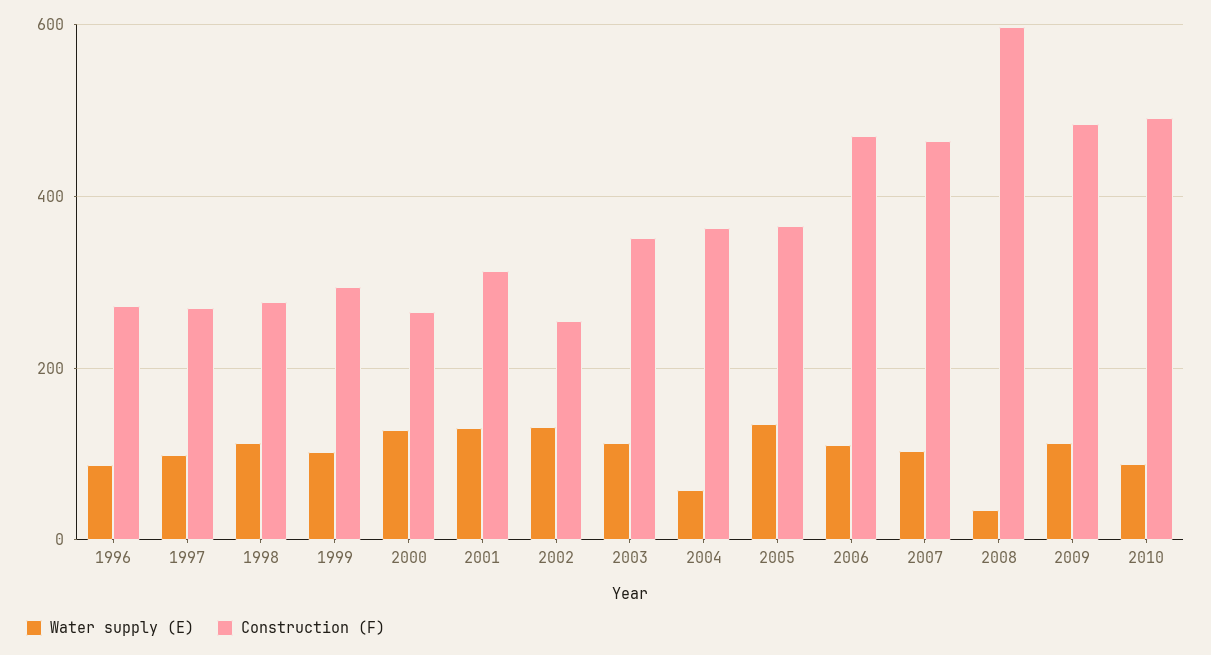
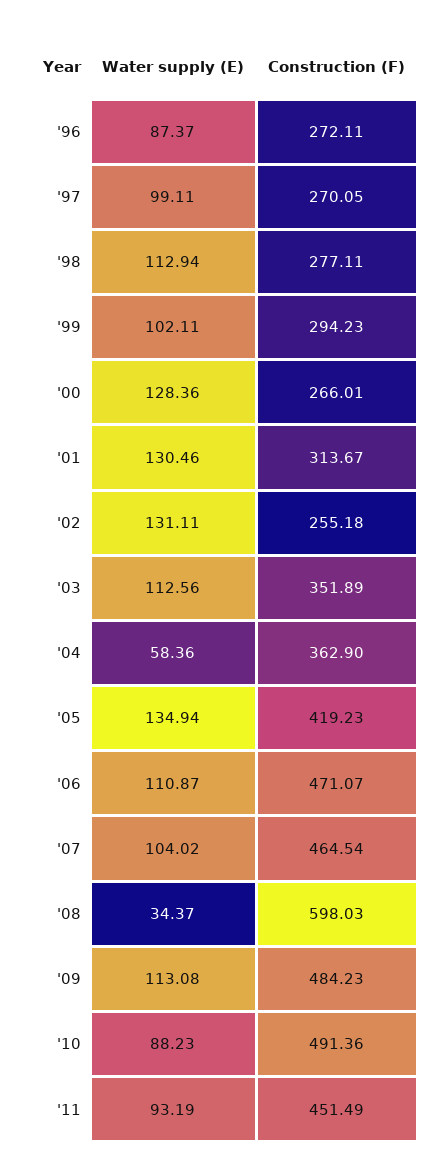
Construction (F), 2005: 360 -> 419.23
Water supply (E), '11: none -> 93.19
Construction (F), '11: none -> 451.49

